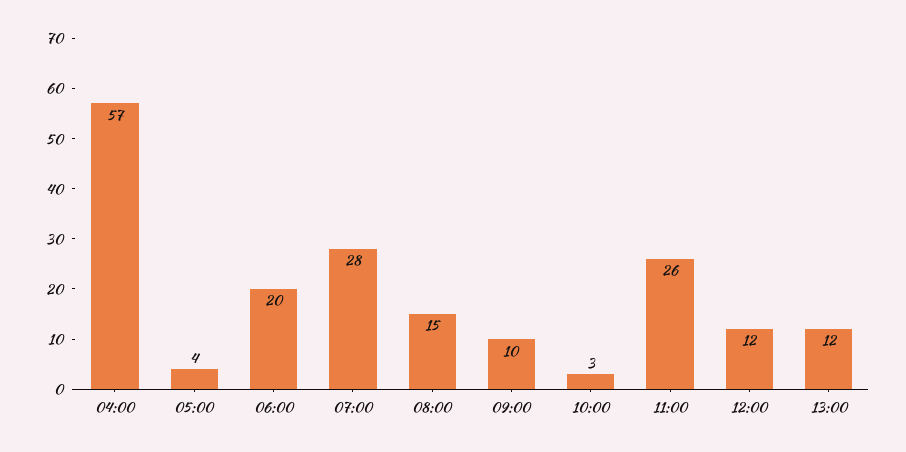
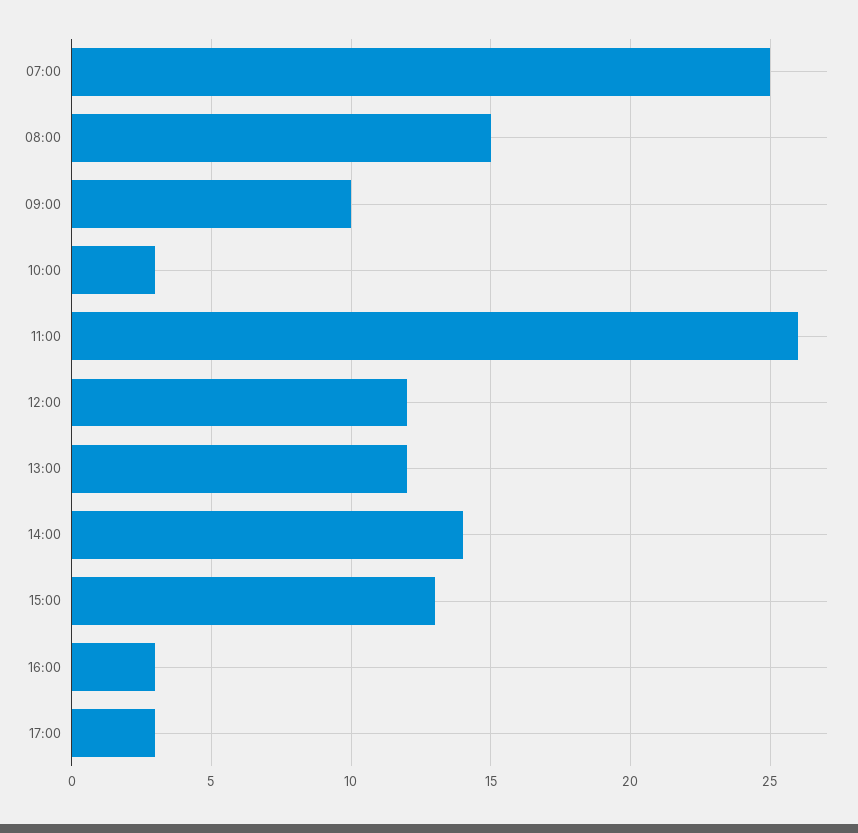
04:00: 57 -> none
05:00: 4 -> none
06:00: 20 -> none
07:00: 28 -> 25
14:00: none -> 14
15:00: none -> 13
16:00: none -> 3
17:00: none -> 3

